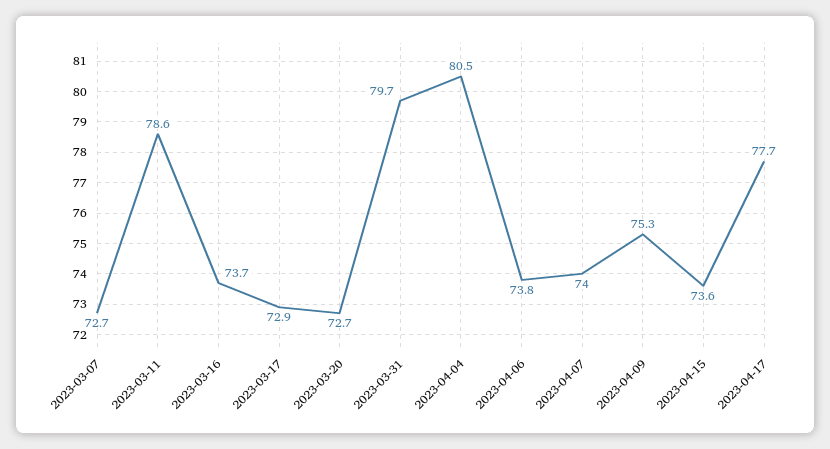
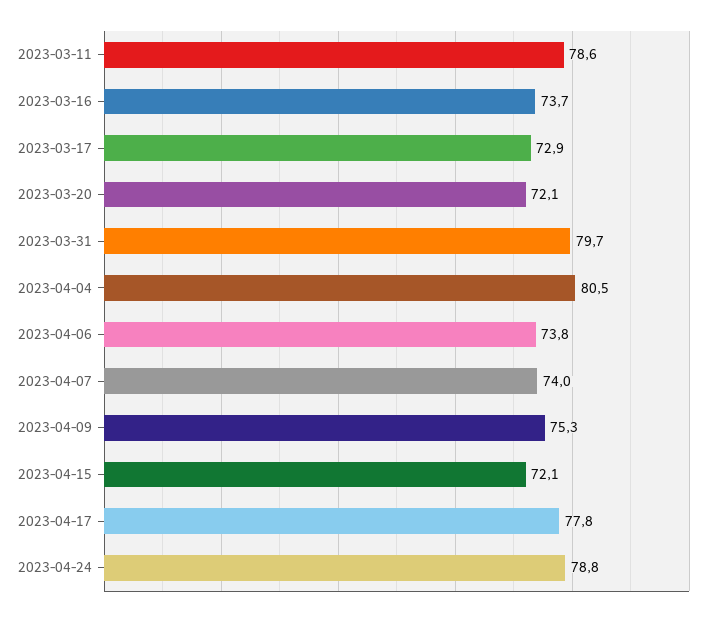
2023-03-07: 72.7 -> none
2023-03-20: 72.7 -> 72.1
2023-04-15: 73.6 -> 72.1
2023-04-17: 77.7 -> 77.8
2023-04-24: none -> 78.8

